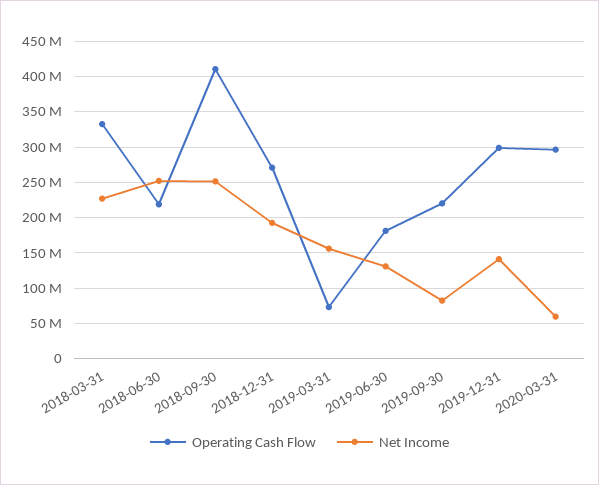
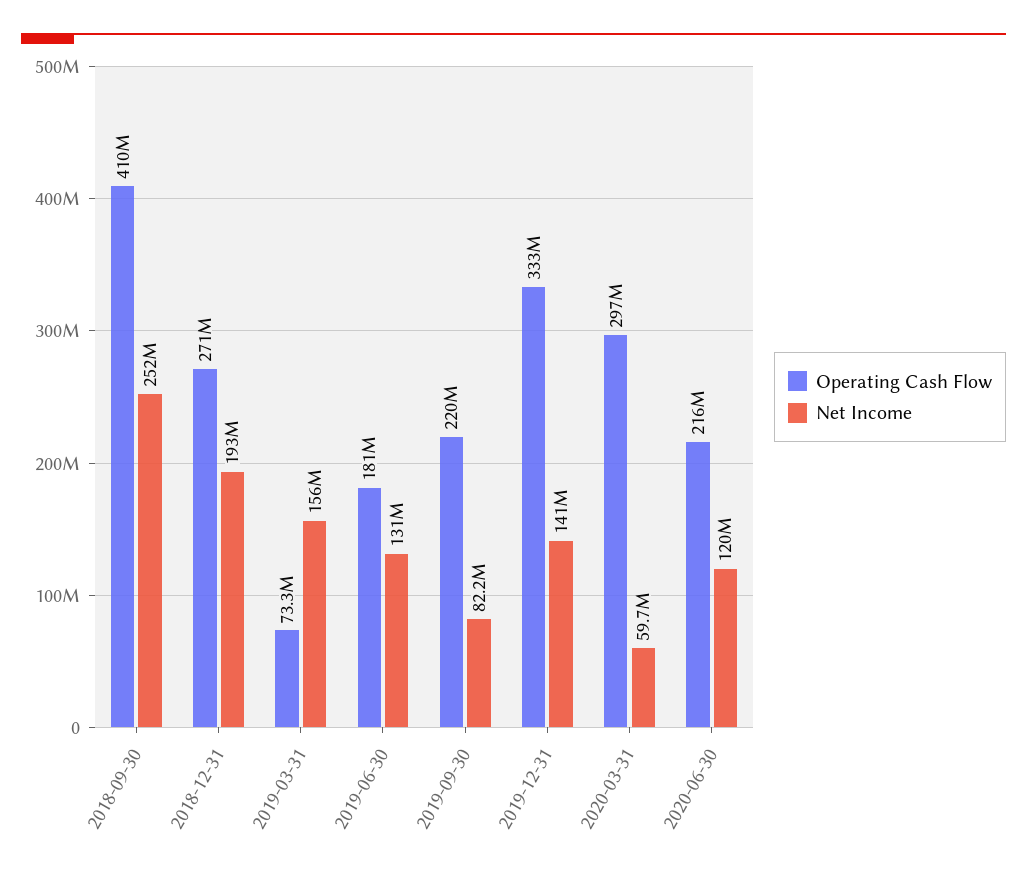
Operating Cash Flow, 2018-03-31: 330000000 -> none
Net Income, 2018-03-31: 230000000 -> none
Operating Cash Flow, 2018-06-30: 220000000 -> none
Net Income, 2018-06-30: 250000000 -> none
Operating Cash Flow, 2019-12-31: 300000000 -> 333000000
Operating Cash Flow, 2020-06-30: none -> 216000000
Net Income, 2020-06-30: none -> 120000000

